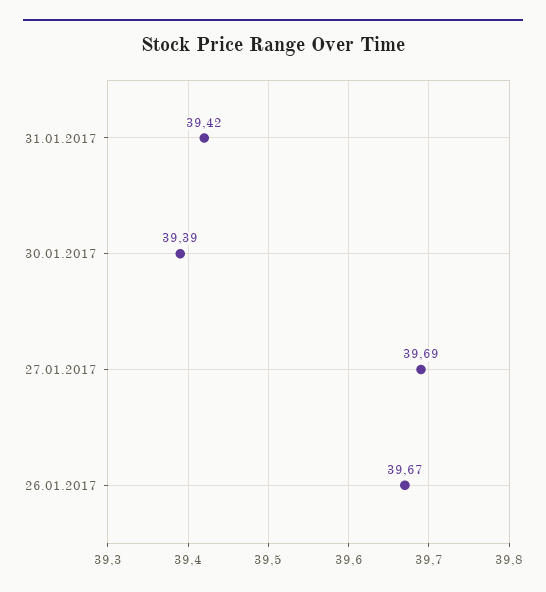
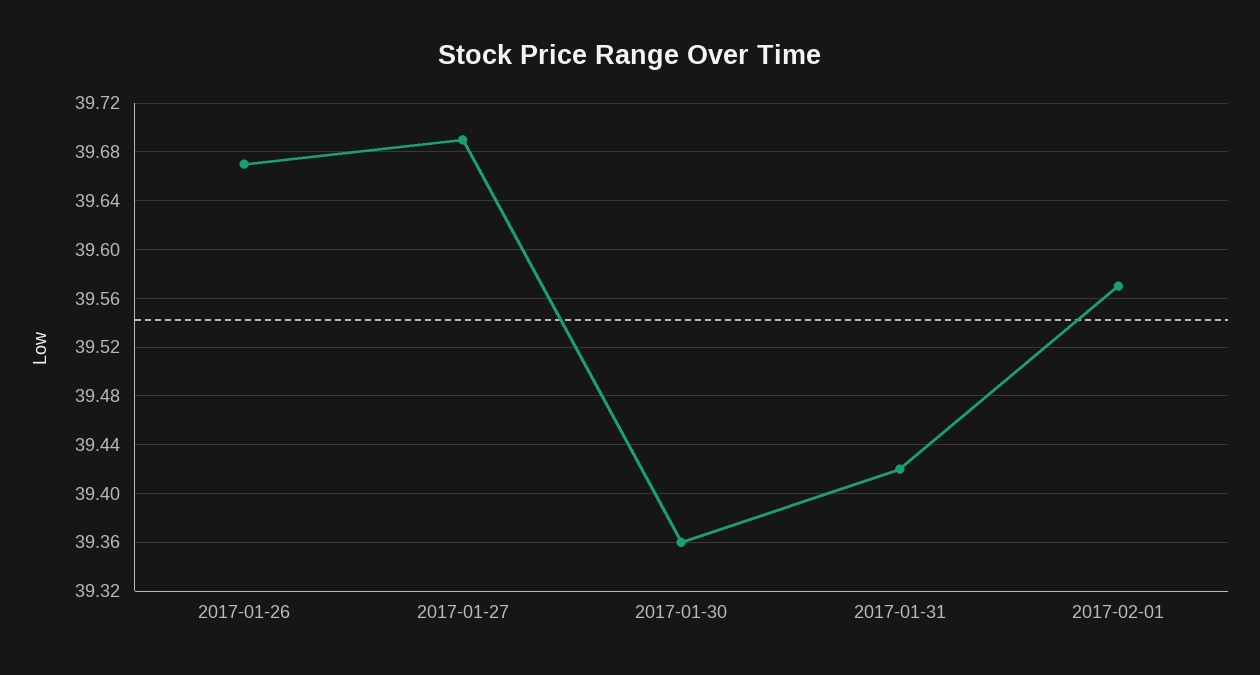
30.01.2017: 39.39 -> 39.36
2017-02-01: none -> 39.57

